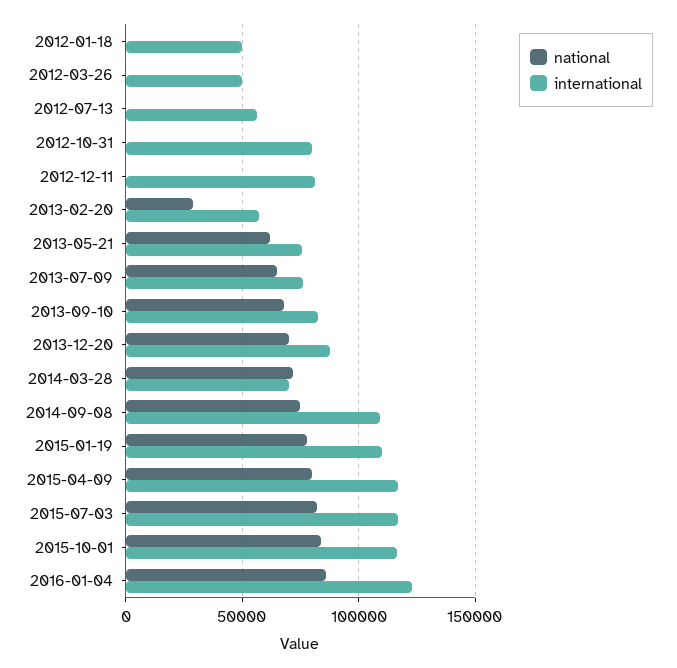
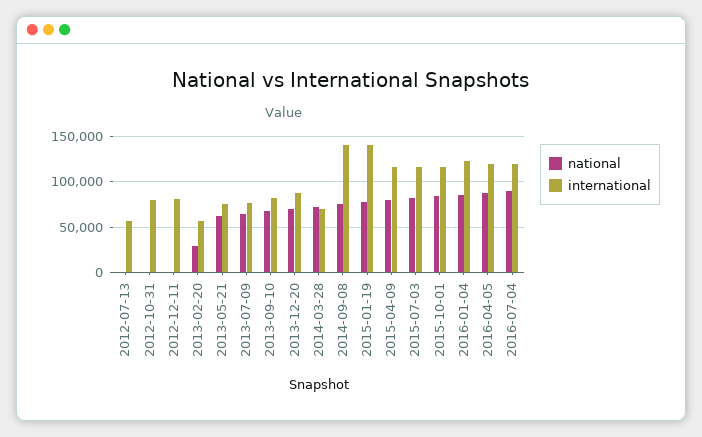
national, 2012-01-18: 0 -> none
international, 2012-01-18: 50000 -> none
national, 2012-03-26: 0 -> none
international, 2012-03-26: 50000 -> none
international, 2014-09-08: 110000 -> 140000
international, 2015-01-19: 110000 -> 140000
national, 2016-04-05: none -> 90000
international, 2016-04-05: none -> 120000
national, 2016-07-04: none -> 90000
international, 2016-07-04: none -> 120000

